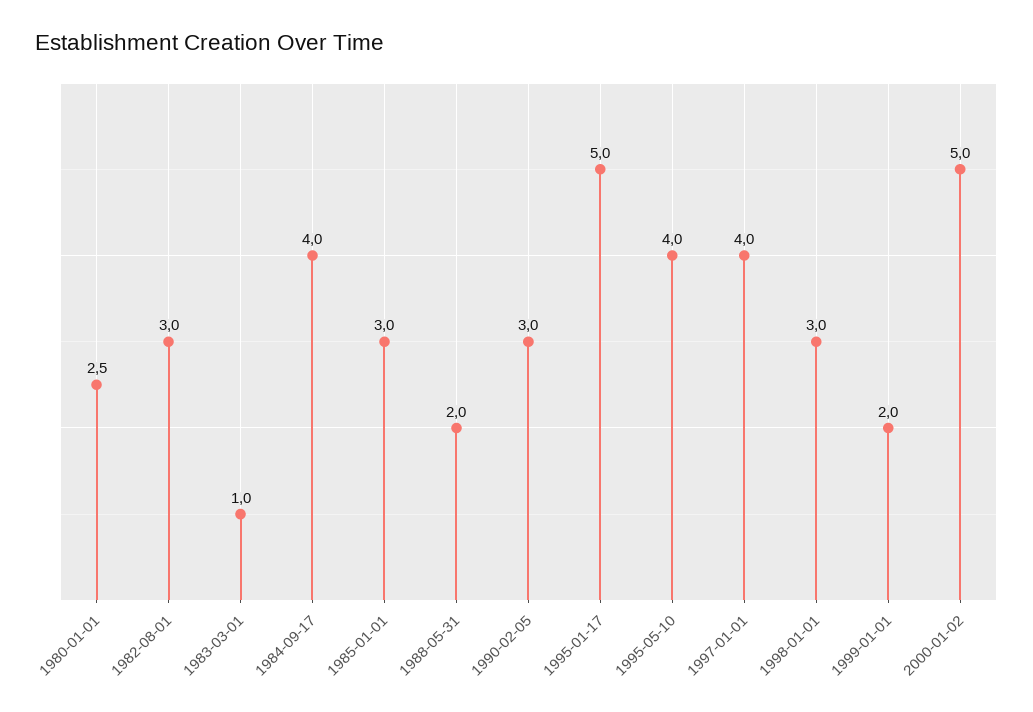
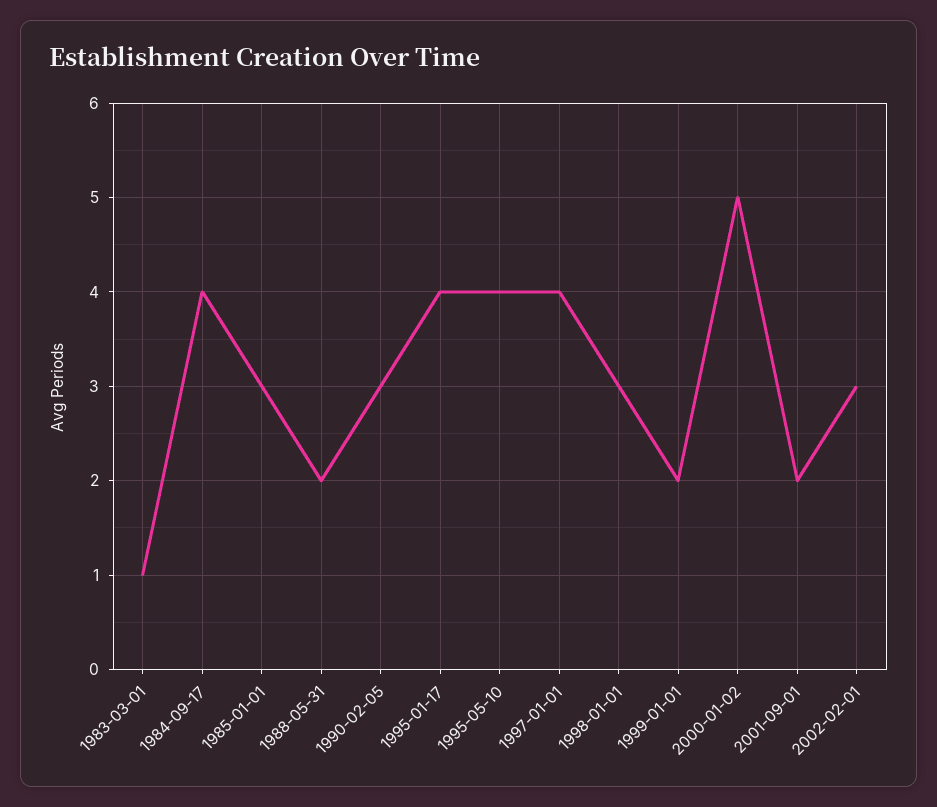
1980-01-01: 2.5 -> none
1982-08-01: 3 -> none
1995-01-17: 5 -> 4
2001-09-01: none -> 2
2002-02-01: none -> 3

